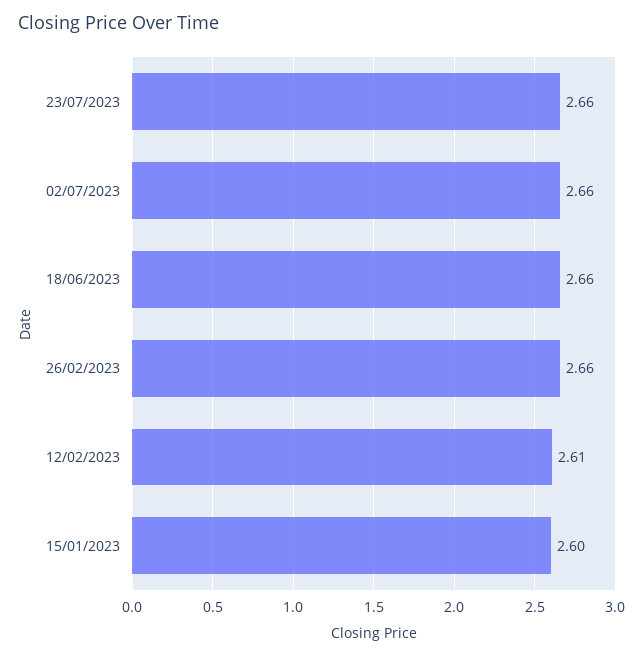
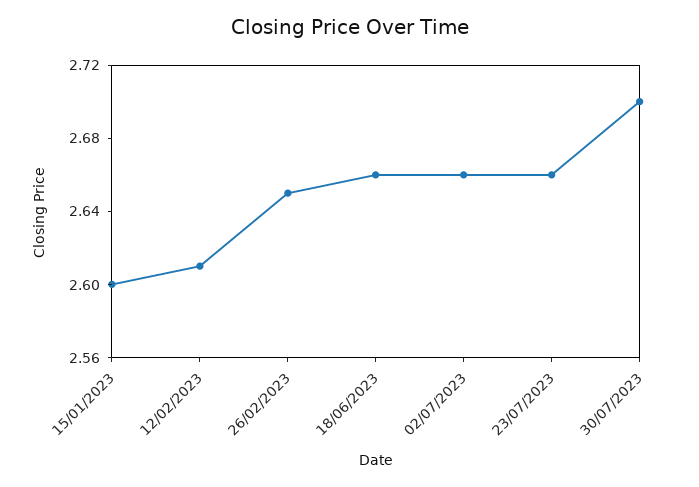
26/02/2023: 2.66 -> 2.65
30/07/2023: none -> 2.7

